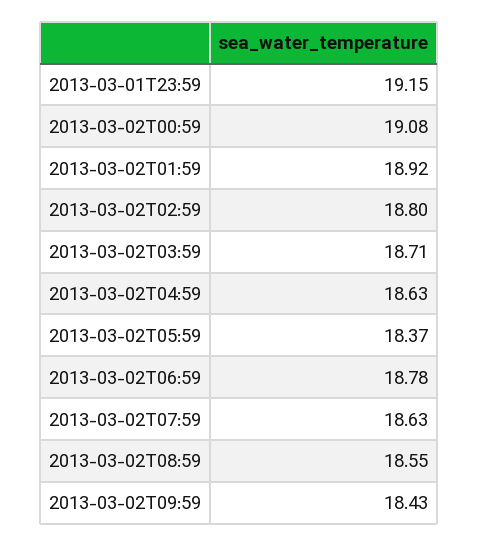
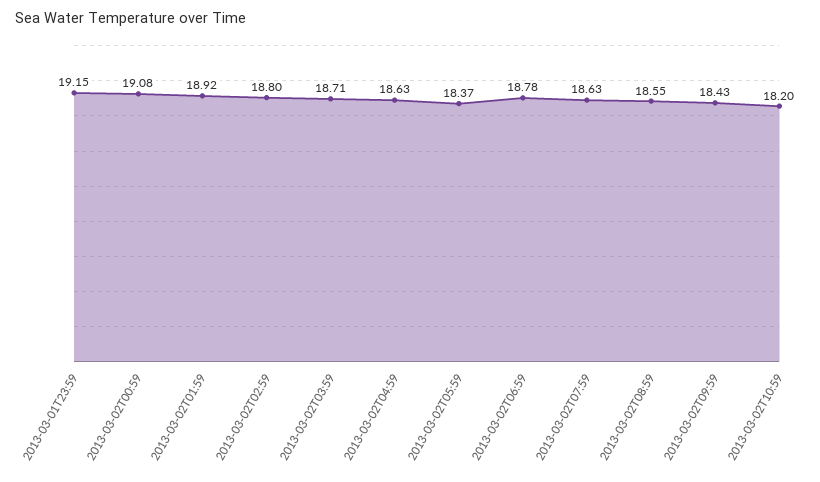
2013-03-02T10:59: none -> 18.2

